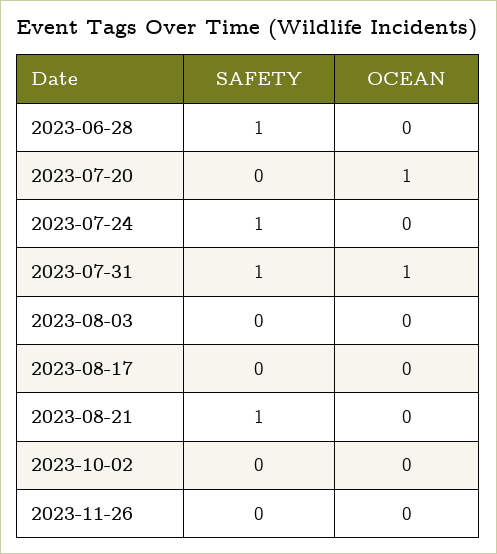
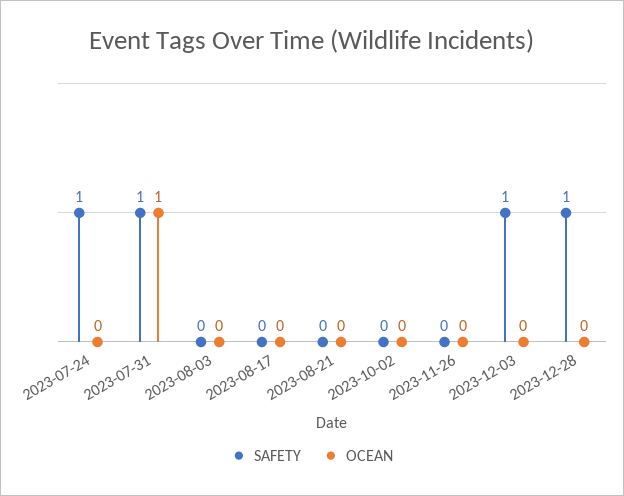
SAFETY, 2023-06-28: 1 -> none
OCEAN, 2023-06-28: 0 -> none
SAFETY, 2023-07-20: 0 -> none
OCEAN, 2023-07-20: 1 -> none
SAFETY, 2023-08-21: 1 -> 0
SAFETY, 2023-12-03: none -> 1
OCEAN, 2023-12-03: none -> 0
SAFETY, 2023-12-28: none -> 1
OCEAN, 2023-12-28: none -> 0

